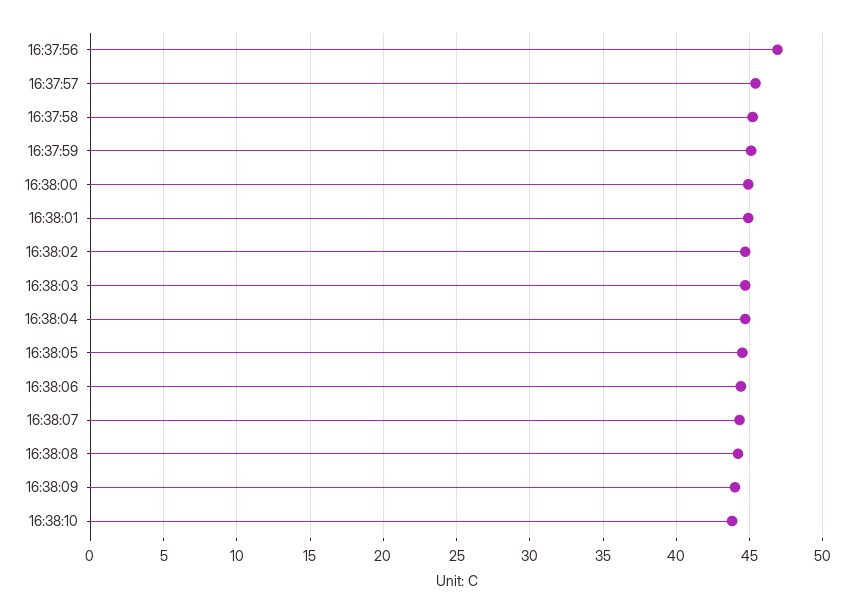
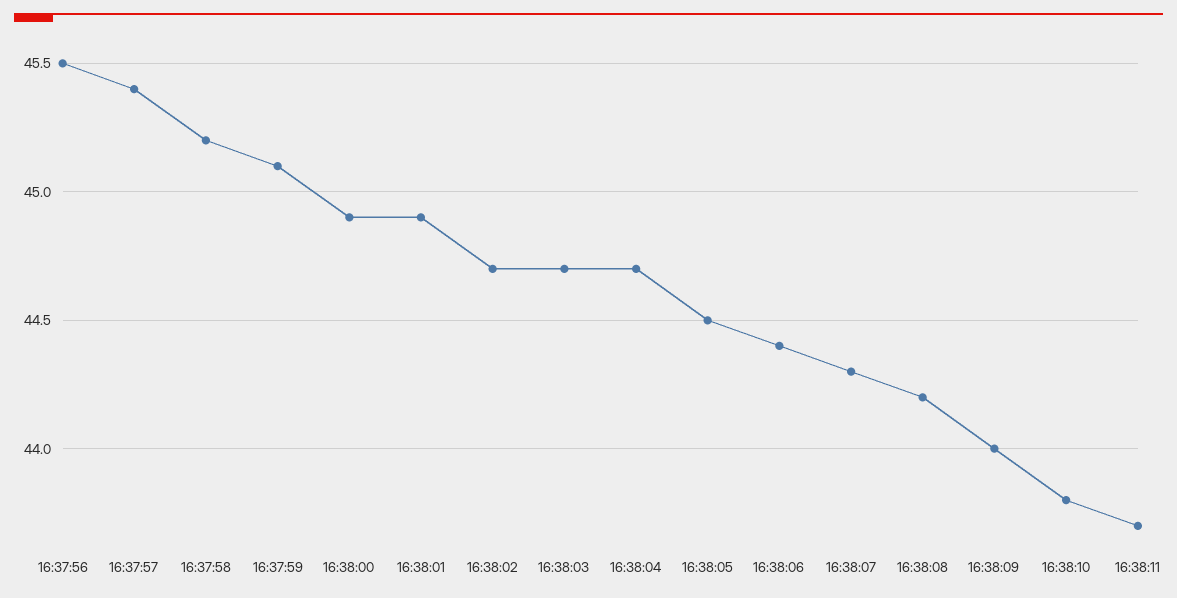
16:37:56: 47 -> 45.5
16:38:11: none -> 43.7

